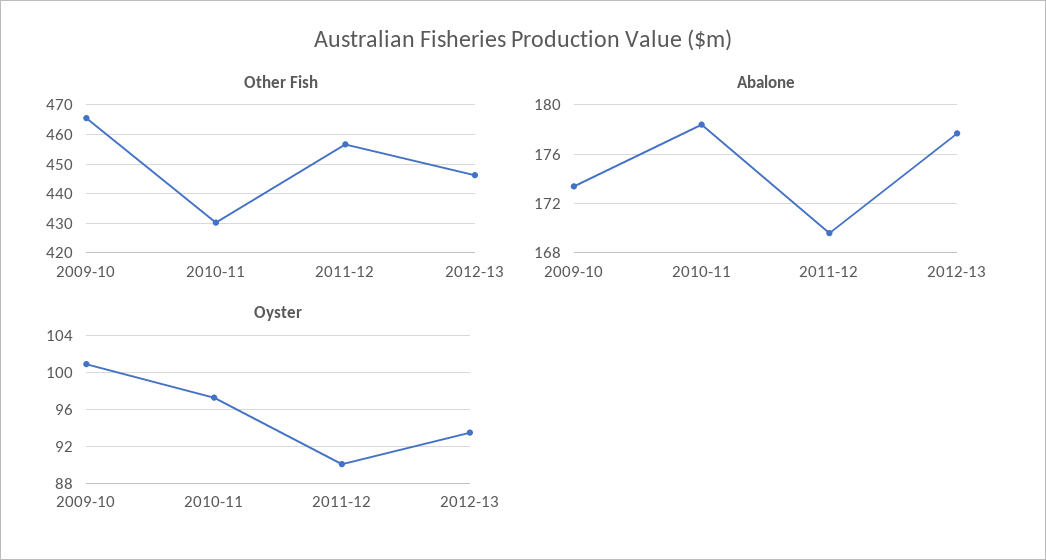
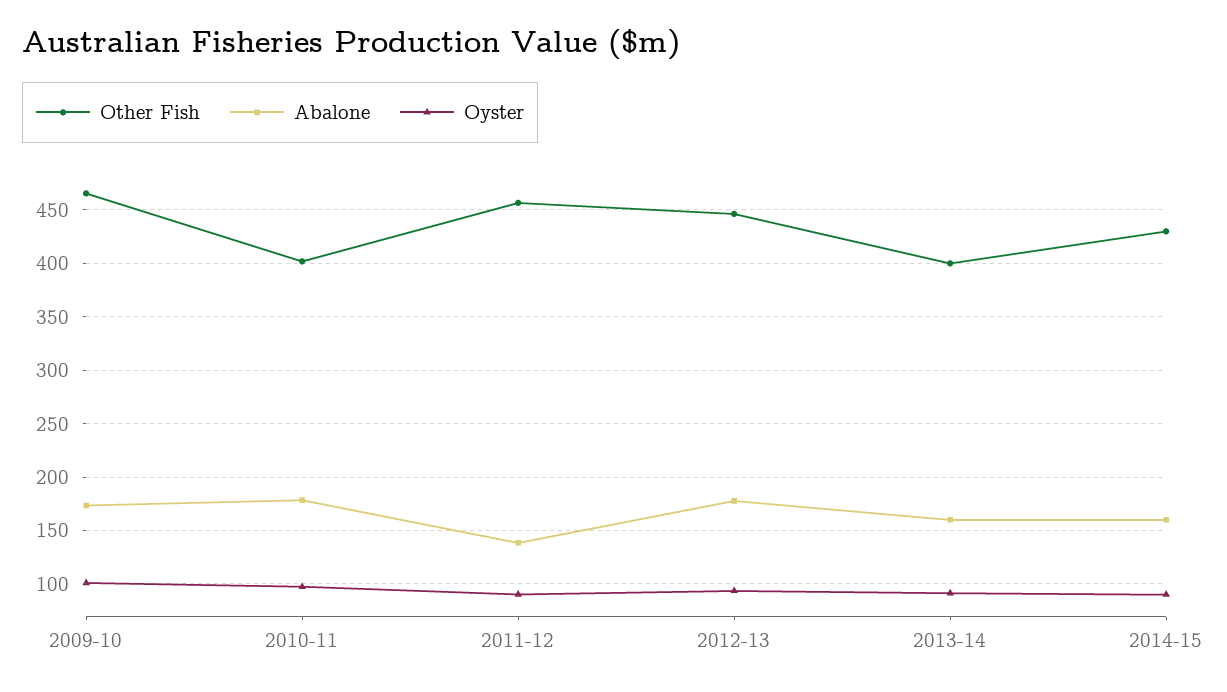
Other Fish, 2010-11: 430 -> 400
Abalone, 2011-12: 169.5 -> 140
Other Fish, 2013-14: none -> 400
Abalone, 2013-14: none -> 160
Oyster, 2013-14: none -> 90
Other Fish, 2014-15: none -> 430
Abalone, 2014-15: none -> 160
Oyster, 2014-15: none -> 90

